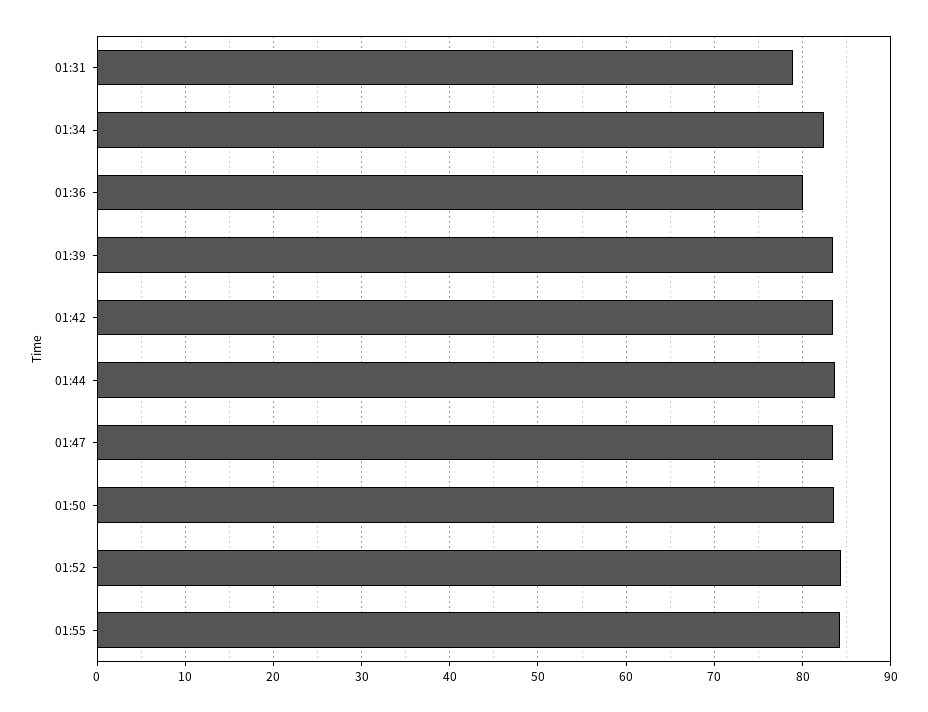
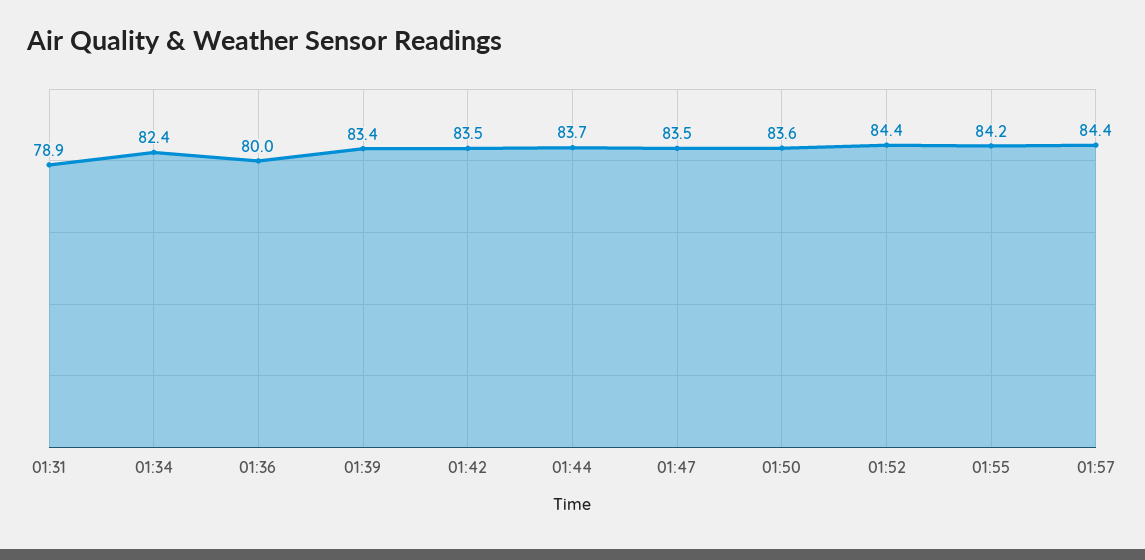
01:57: none -> 84.4

